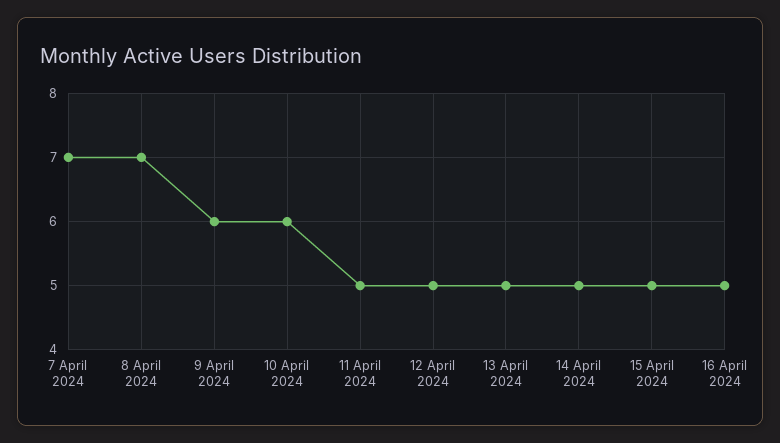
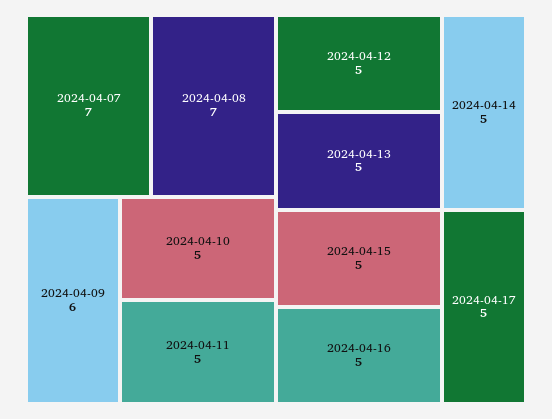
10 April 2024: 6 -> 5
2024-04-17: none -> 5

